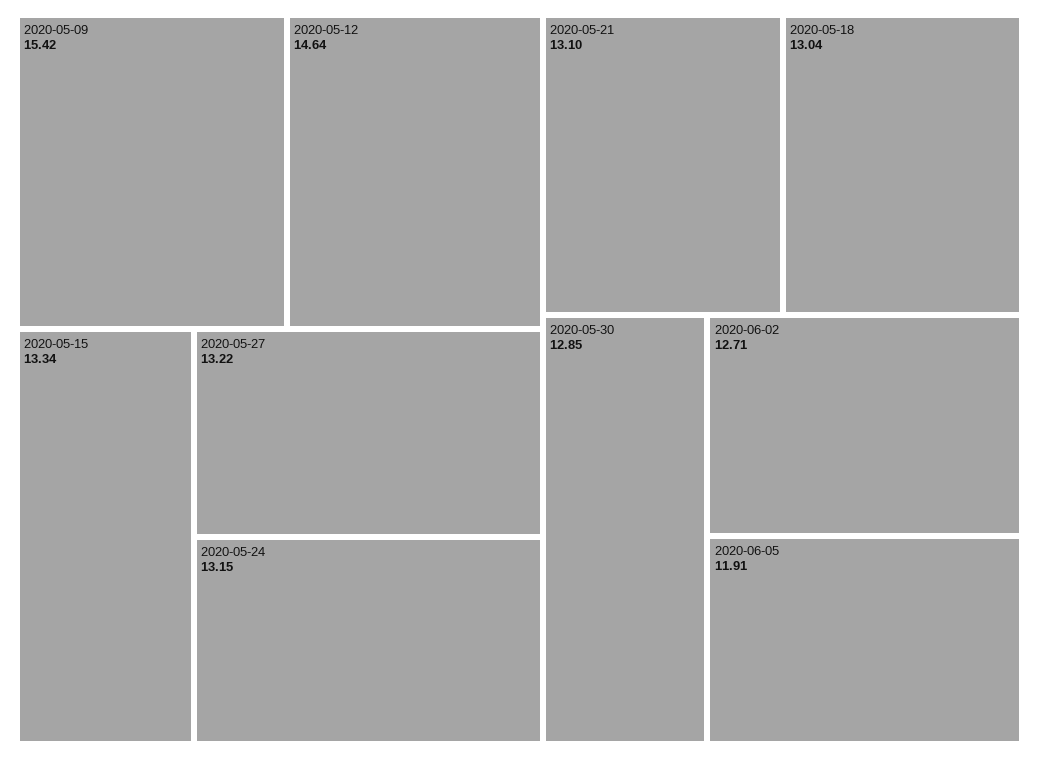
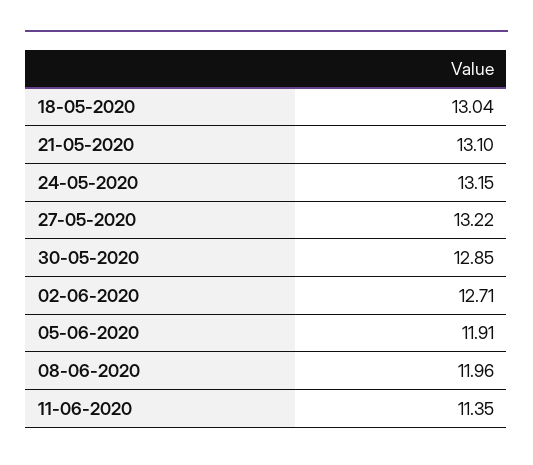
2020-05-09: 15.42 -> none
2020-05-12: 14.64 -> none
2020-05-15: 13.34 -> none
08-06-2020: none -> 11.96
11-06-2020: none -> 11.35

